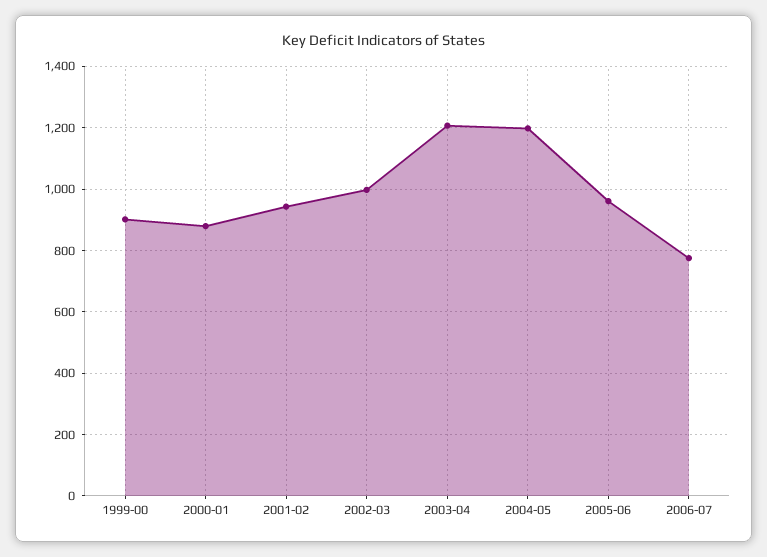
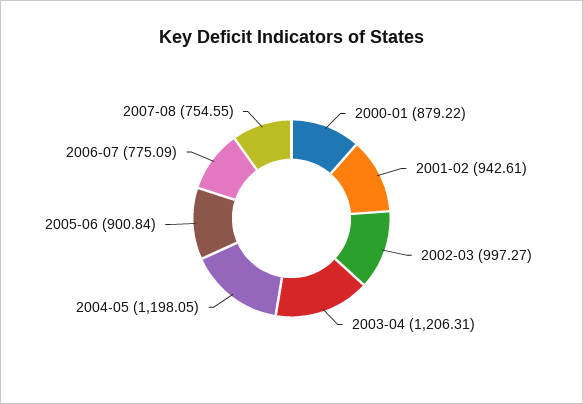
1999-00: 900 -> none
2005-06: 960 -> 900.84
2007-08: none -> 754.55

